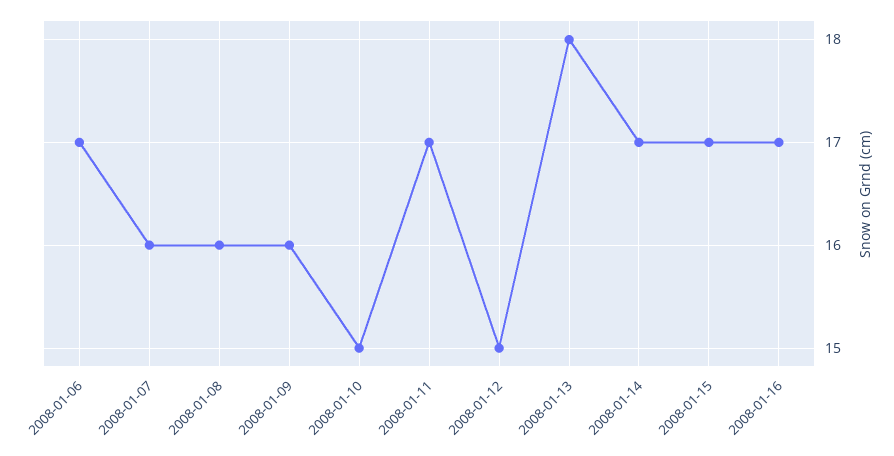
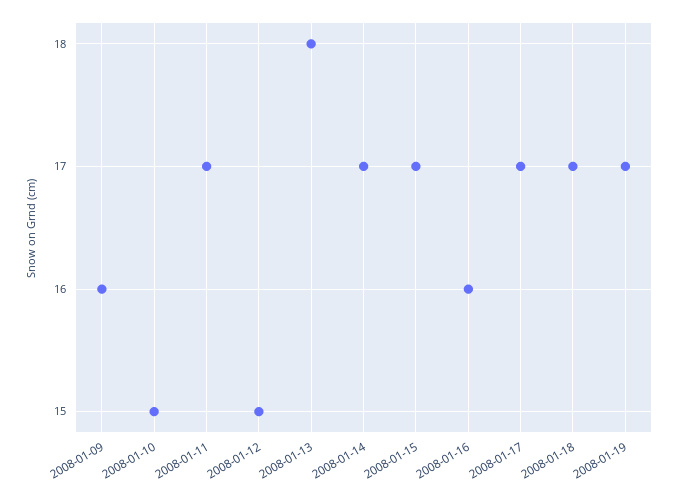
2008-01-06: 17 -> none
2008-01-07: 16 -> none
2008-01-08: 16 -> none
2008-01-16: 17 -> 16
2008-01-17: none -> 17
2008-01-18: none -> 17
2008-01-19: none -> 17

